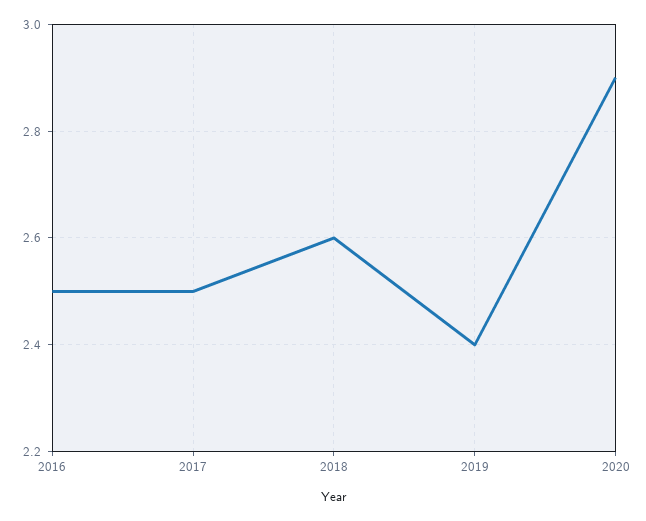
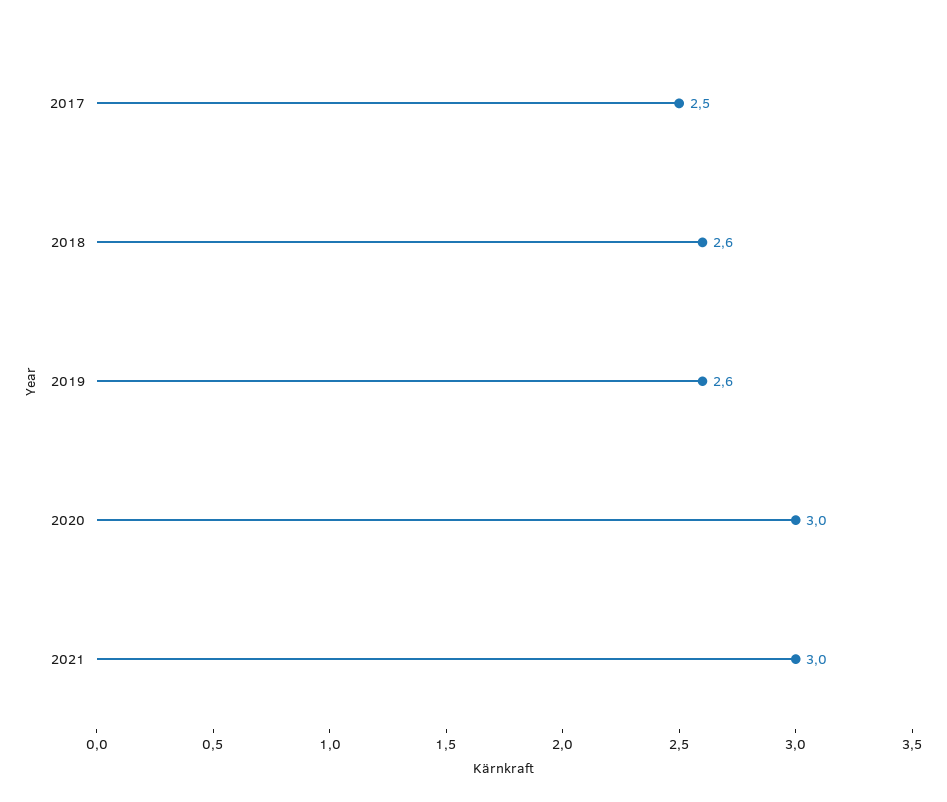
2016: 2.5 -> none
2019: 2.4 -> 2.6
2020: 2.9 -> 3
2021: none -> 3

